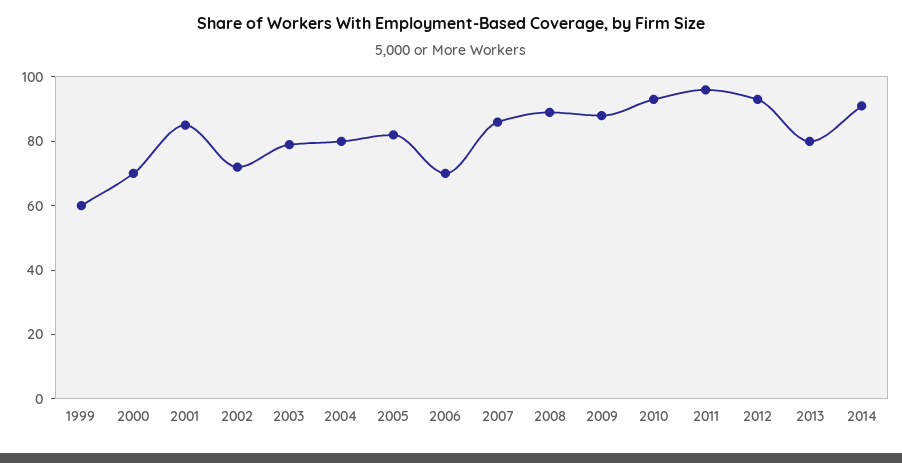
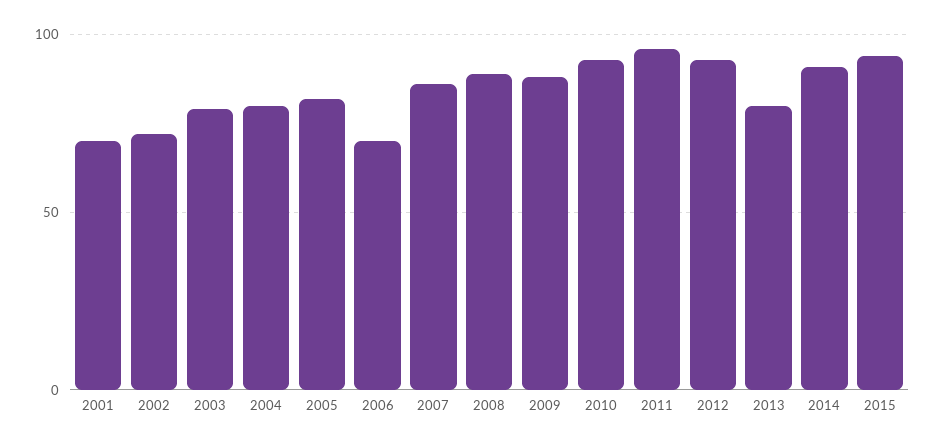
1999: 60 -> none
2000: 70 -> none
2001: 85 -> 70
2015: none -> 95

